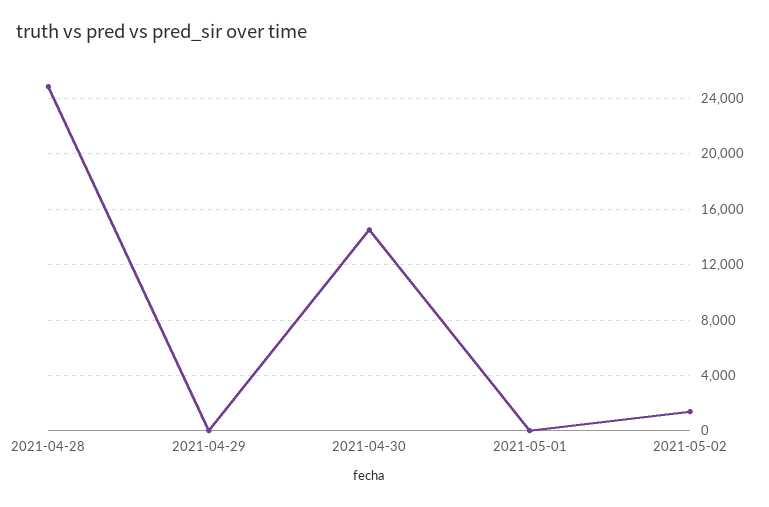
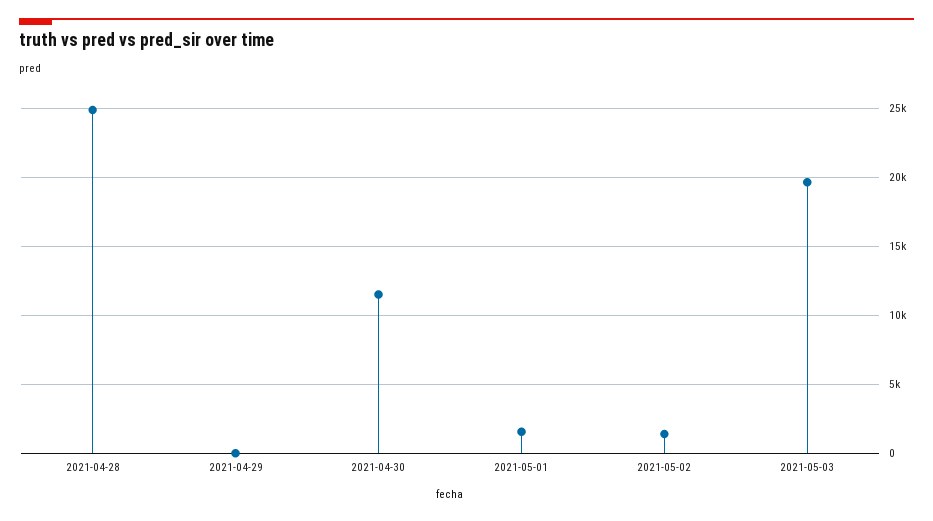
2021-04-30: 14500 -> 11500
2021-05-01: 0 -> 1500
2021-05-03: none -> 19500

